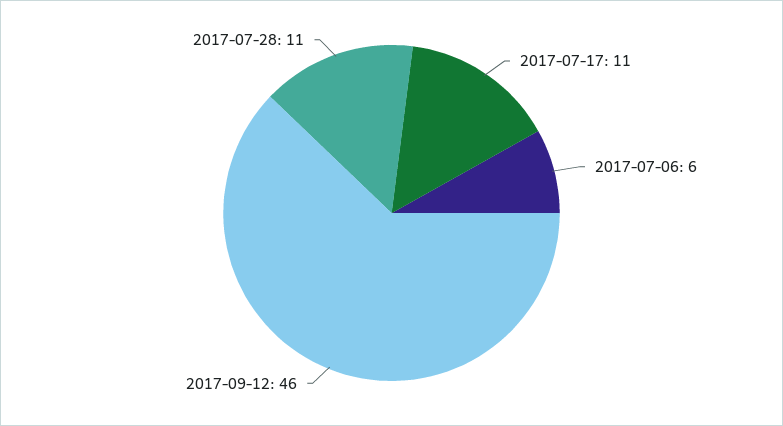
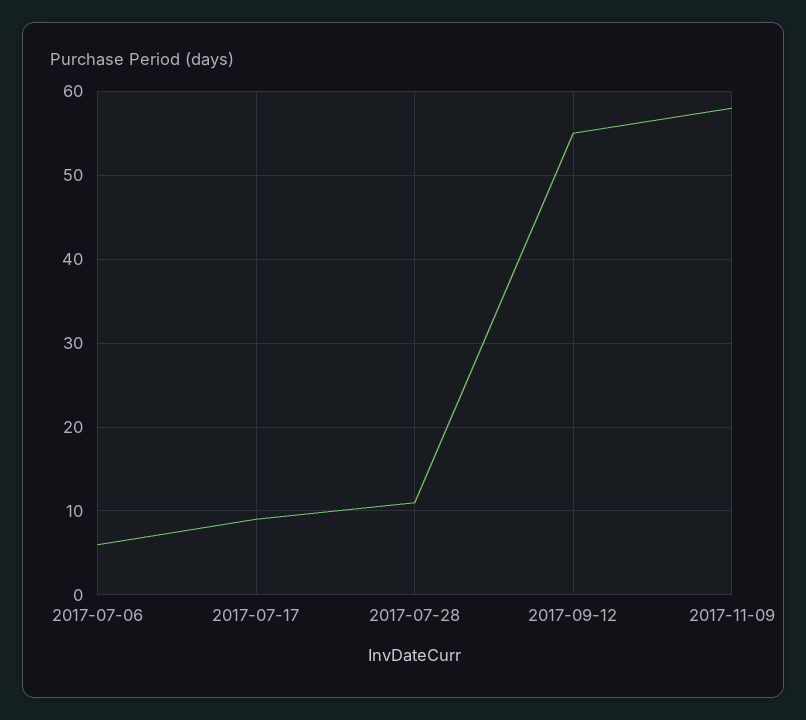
2017-07-17: 11 -> 9
2017-09-12: 46 -> 55
2017-11-09: none -> 58

